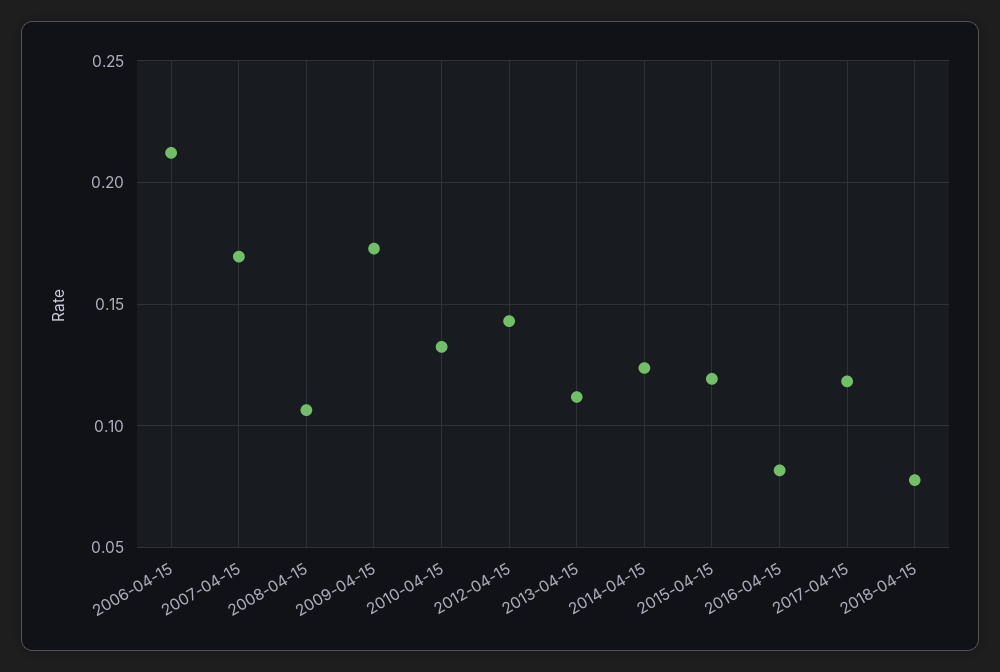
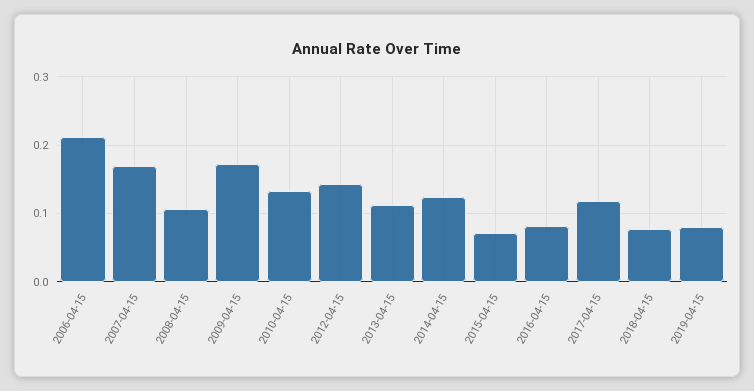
2015-04-15: 0.12 -> 0.07
2019-04-15: none -> 0.08

